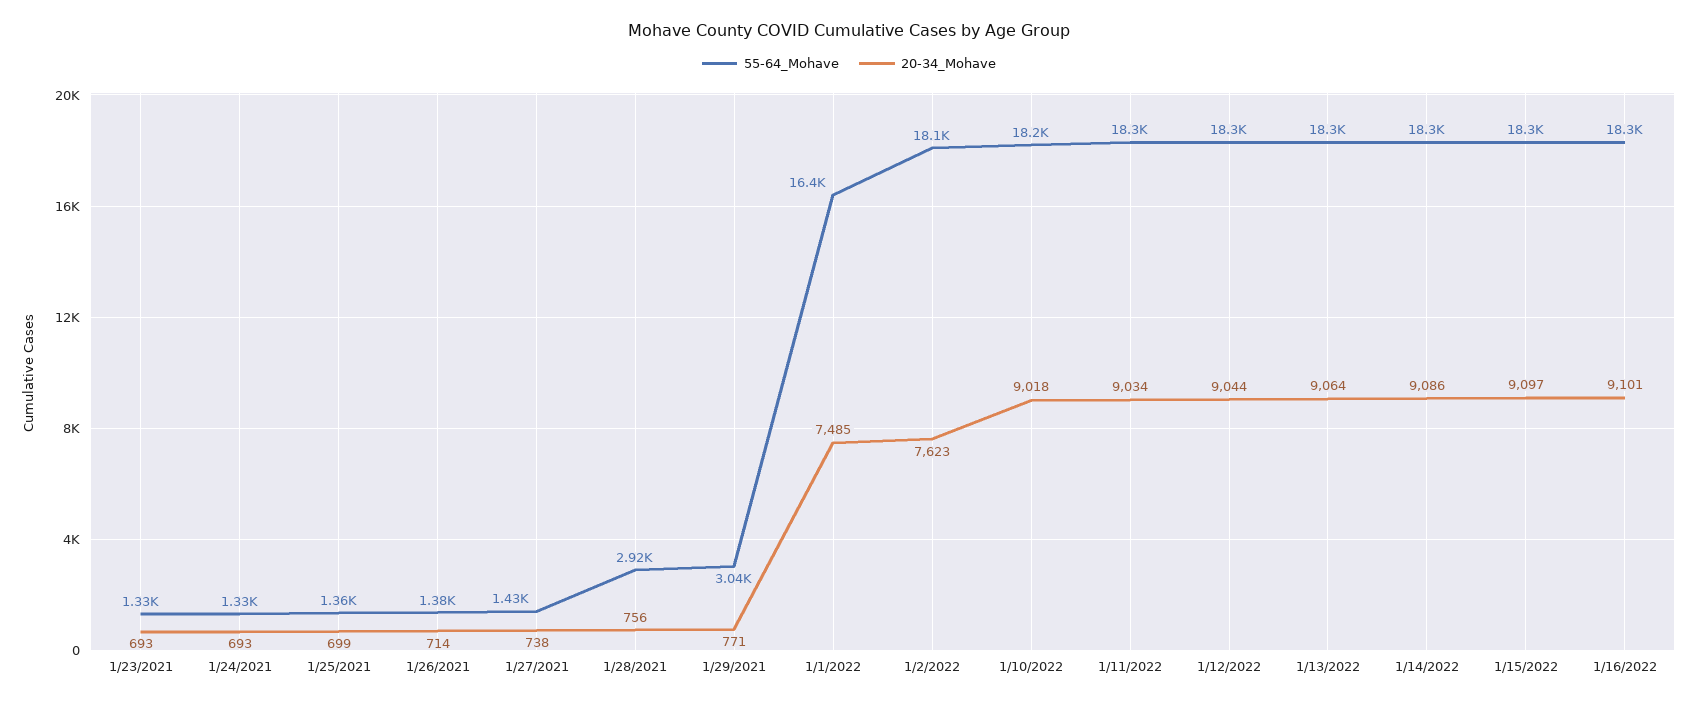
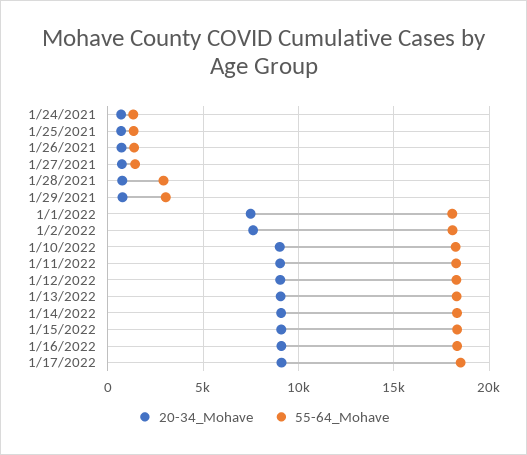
55-64_Mohave, 1/23/2021: 1330 -> none
20-34_Mohave, 1/23/2021: 693 -> none
55-64_Mohave, 1/1/2022: 16400 -> 18000
20-34_Mohave, 1/17/2022: none -> 9000
55-64_Mohave, 1/17/2022: none -> 18500

